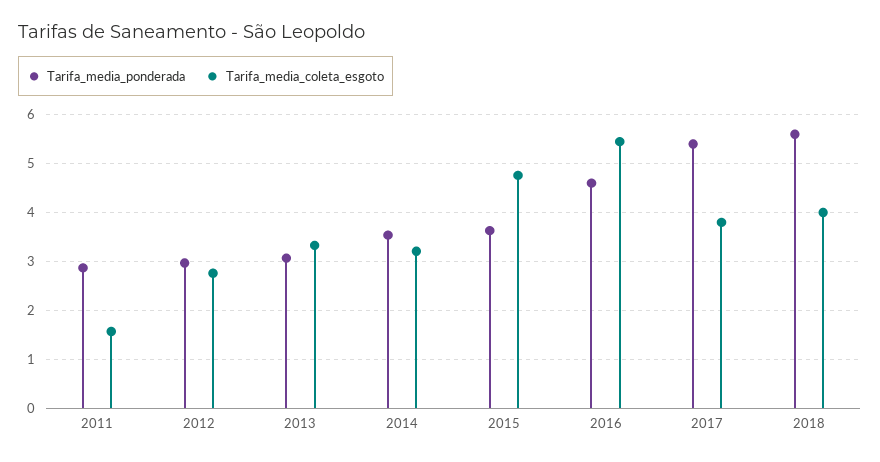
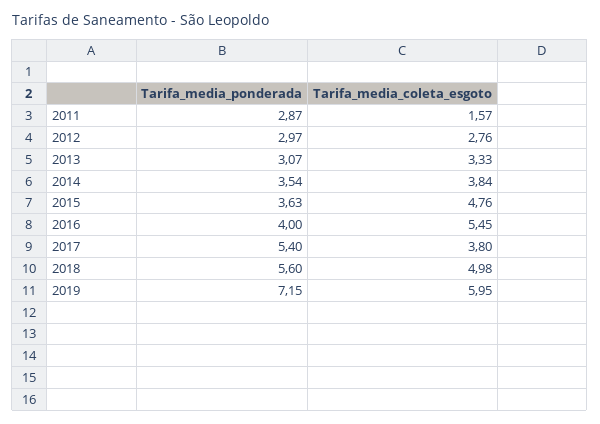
Tarifa_media_coleta_esgoto, 2014: 3.2 -> 3.84
Tarifa_media_ponderada, 2016: 4.6 -> 4
Tarifa_media_coleta_esgoto, 2018: 4 -> 4.98
Tarifa_media_ponderada, 2019: none -> 7.15
Tarifa_media_coleta_esgoto, 2019: none -> 5.95

